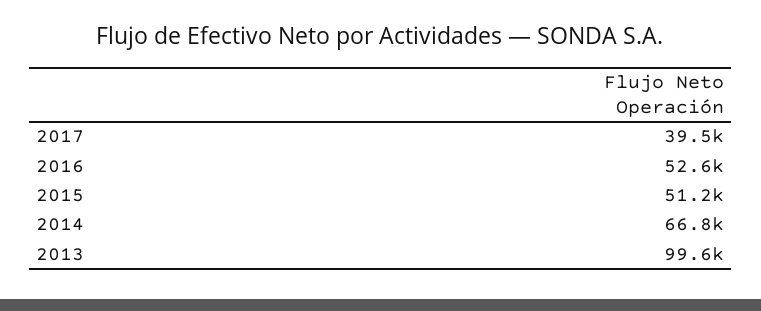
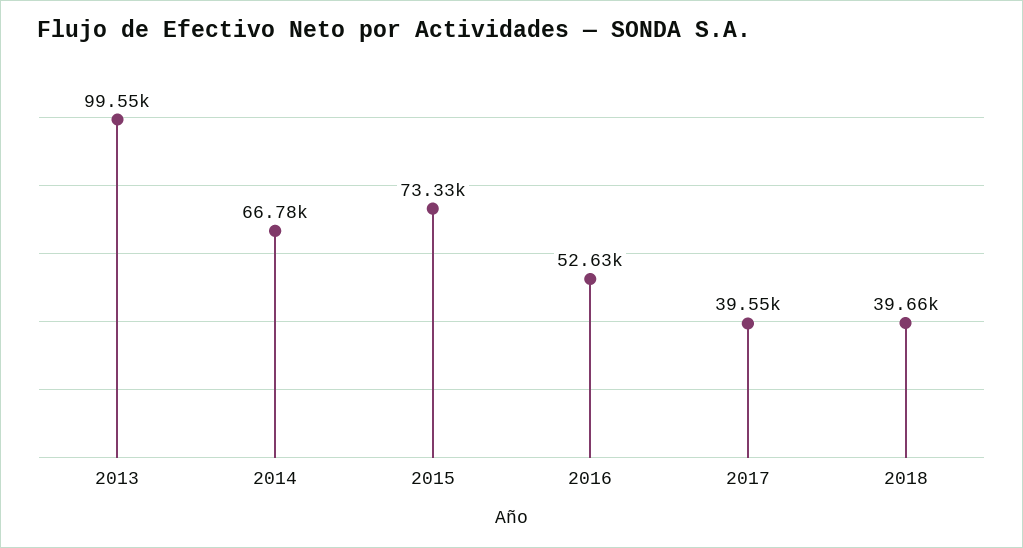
2015: 51200 -> 73330
2018: none -> 39660

